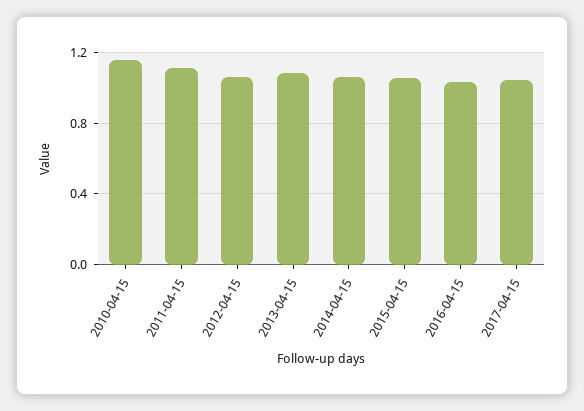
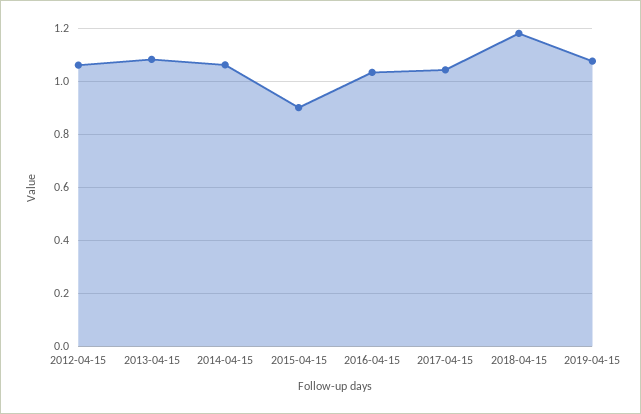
2010-04-15: 1.15 -> none
2011-04-15: 1.1 -> none
2015-04-15: 1.05 -> 0.9
2018-04-15: none -> 1.175
2019-04-15: none -> 1.075

